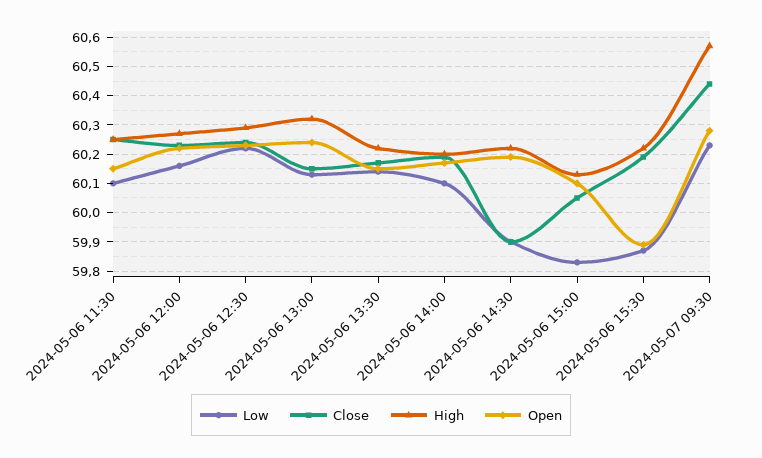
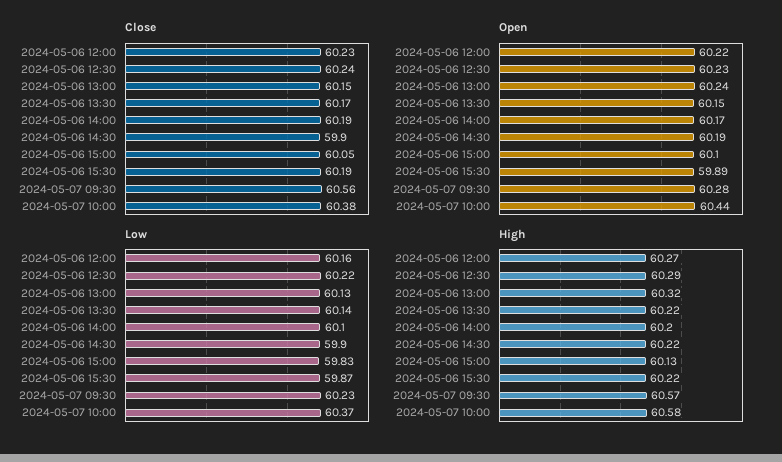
Low, 2024-05-06 11:30: 60.1 -> none
Close, 2024-05-06 11:30: 60.25 -> none
High, 2024-05-06 11:30: 60.25 -> none
Open, 2024-05-06 11:30: 60.15 -> none
Close, 2024-05-07 09:30: 60.45 -> 60.56
Close, 2024-05-07 10:00: none -> 60.38
Open, 2024-05-07 10:00: none -> 60.44
Low, 2024-05-07 10:00: none -> 60.37
High, 2024-05-07 10:00: none -> 60.58

